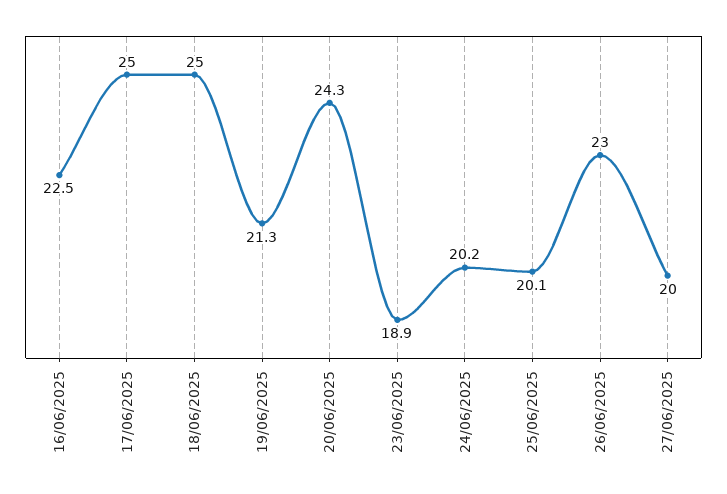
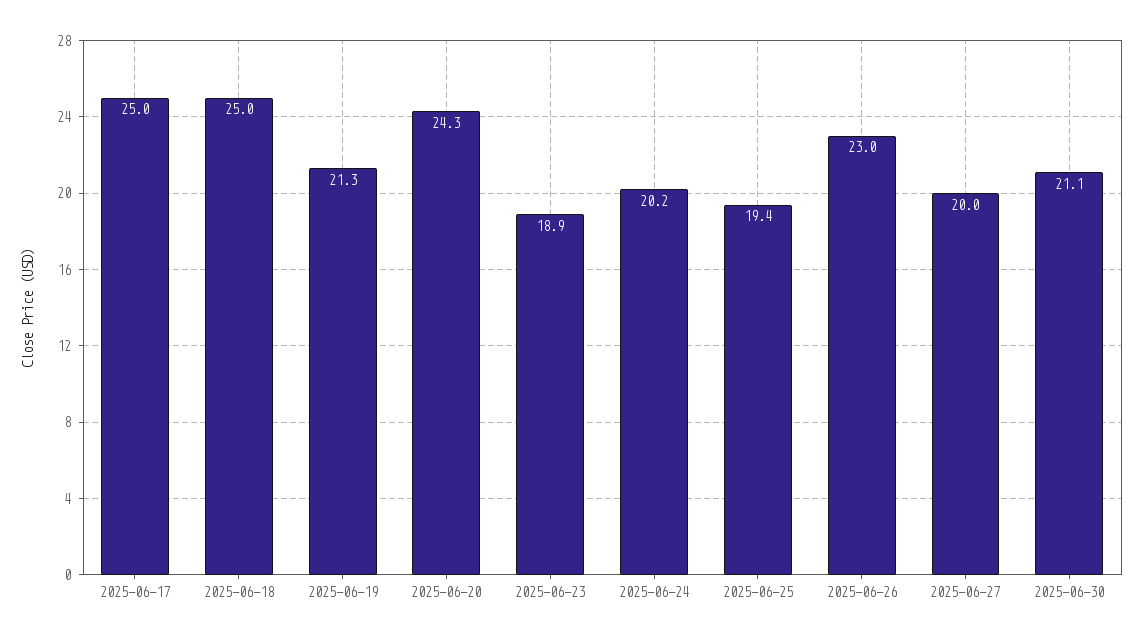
16/06/2025: 22.5 -> none
25/06/2025: 20.1 -> 19.4
2025-06-30: none -> 21.1

